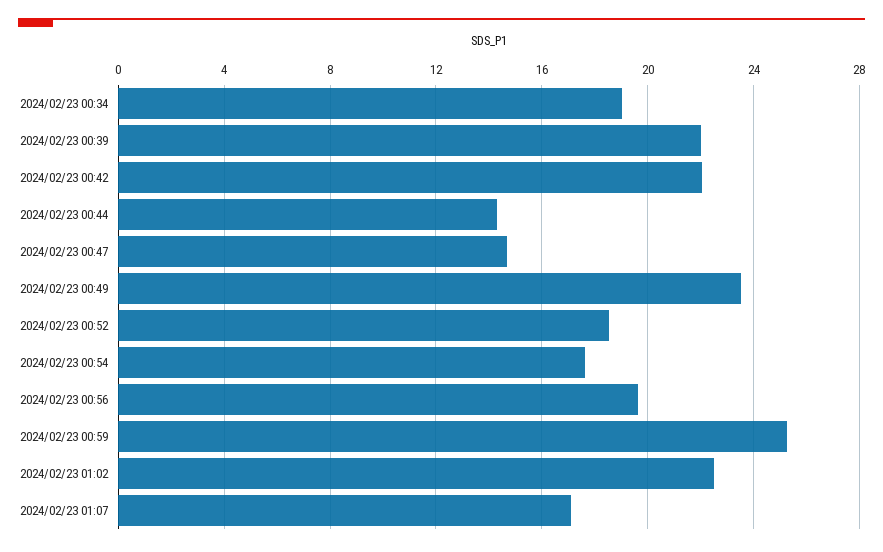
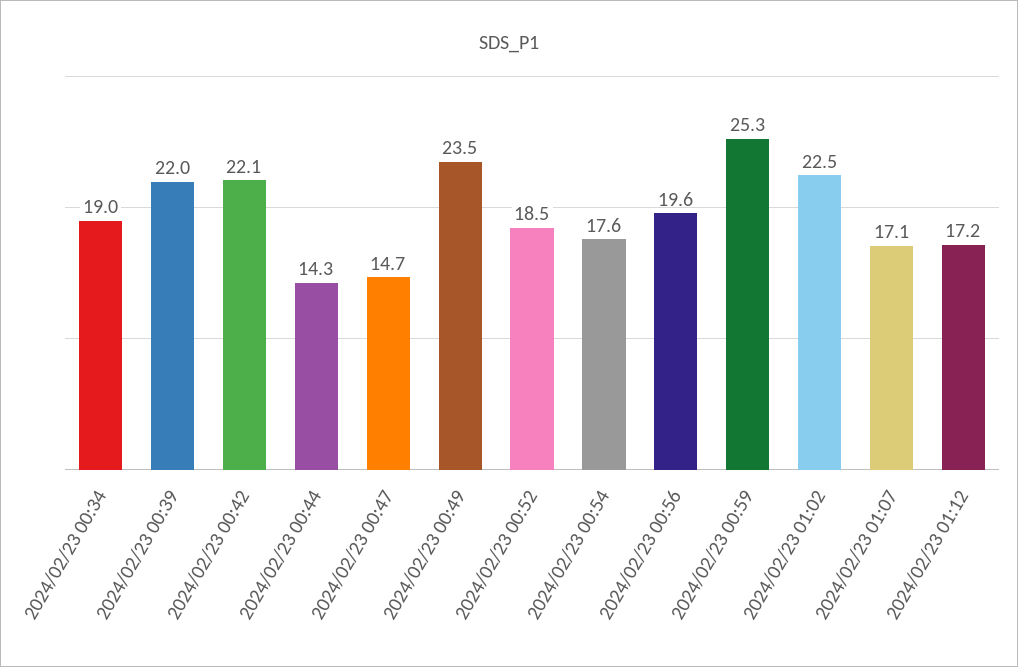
2024/02/23 01:12: none -> 17.2

